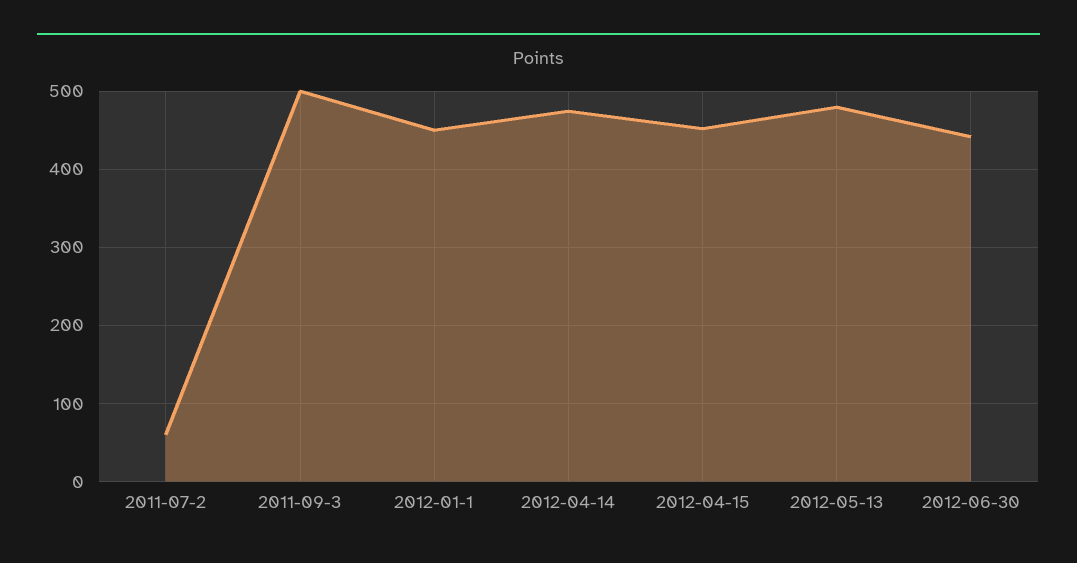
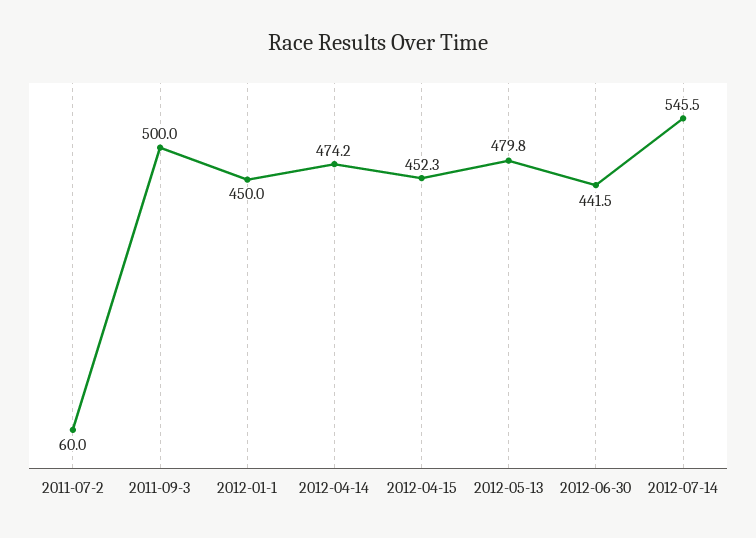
2012-07-14: none -> 545.5

